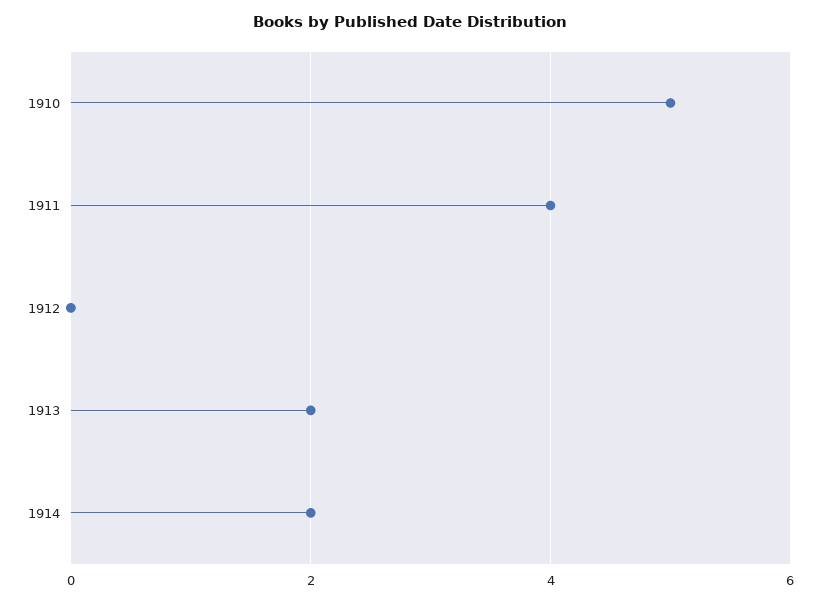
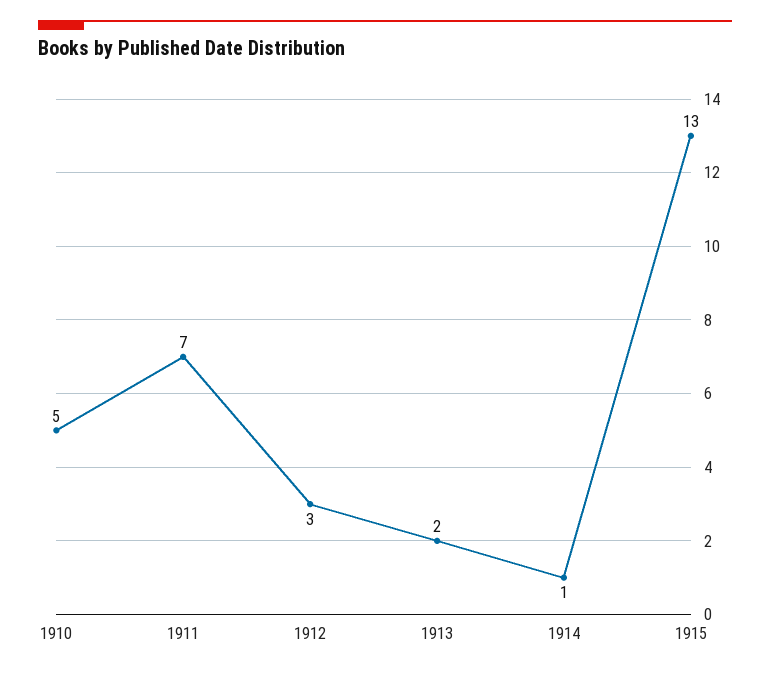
1911: 4 -> 7
1912: 0 -> 3
1914: 2 -> 1
1915: none -> 13

